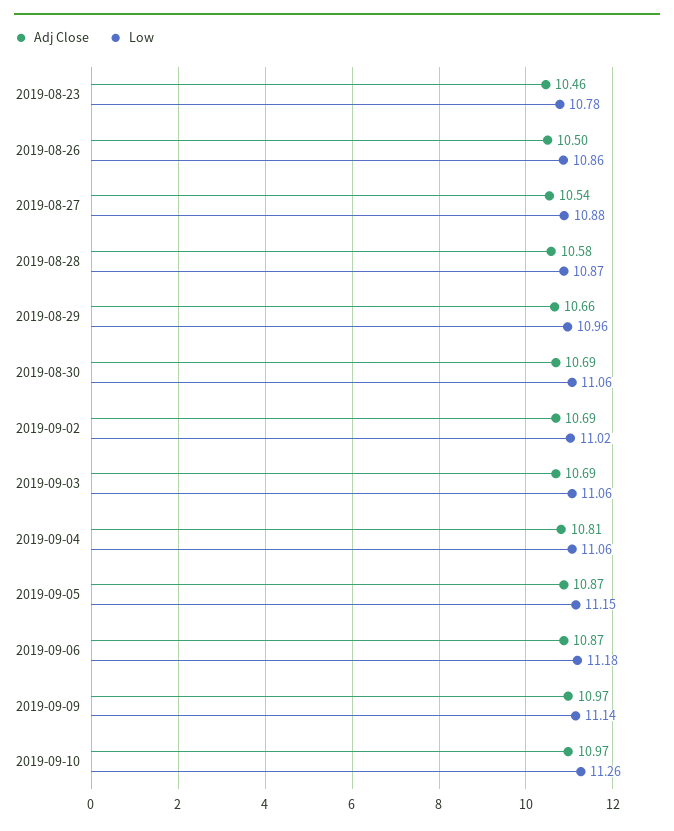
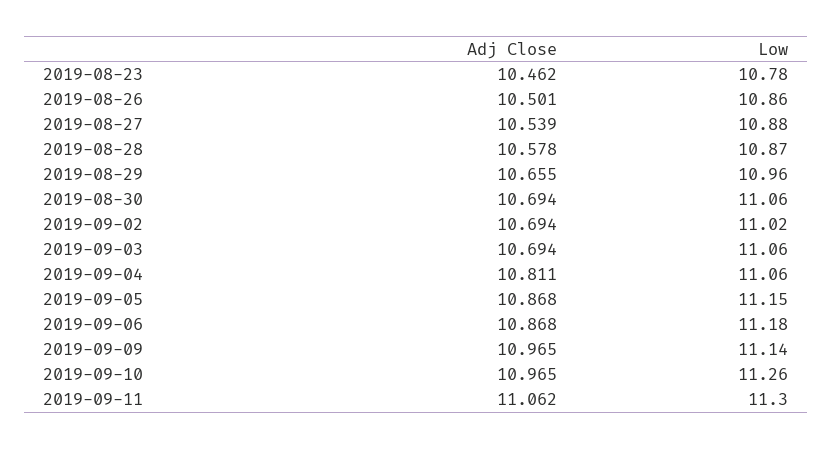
Adj Close, 2019-09-11: none -> 11.062
Low, 2019-09-11: none -> 11.3

